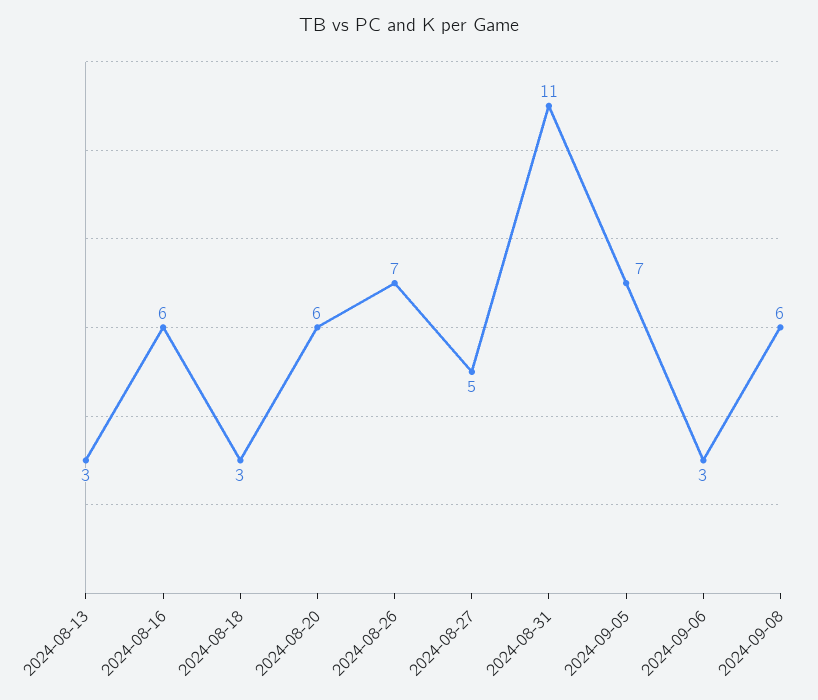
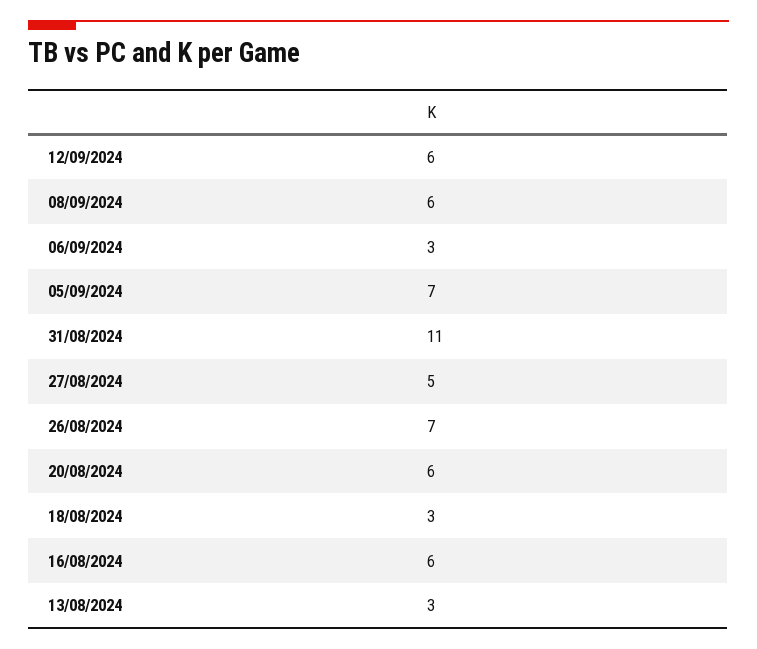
12/09/2024: none -> 6

